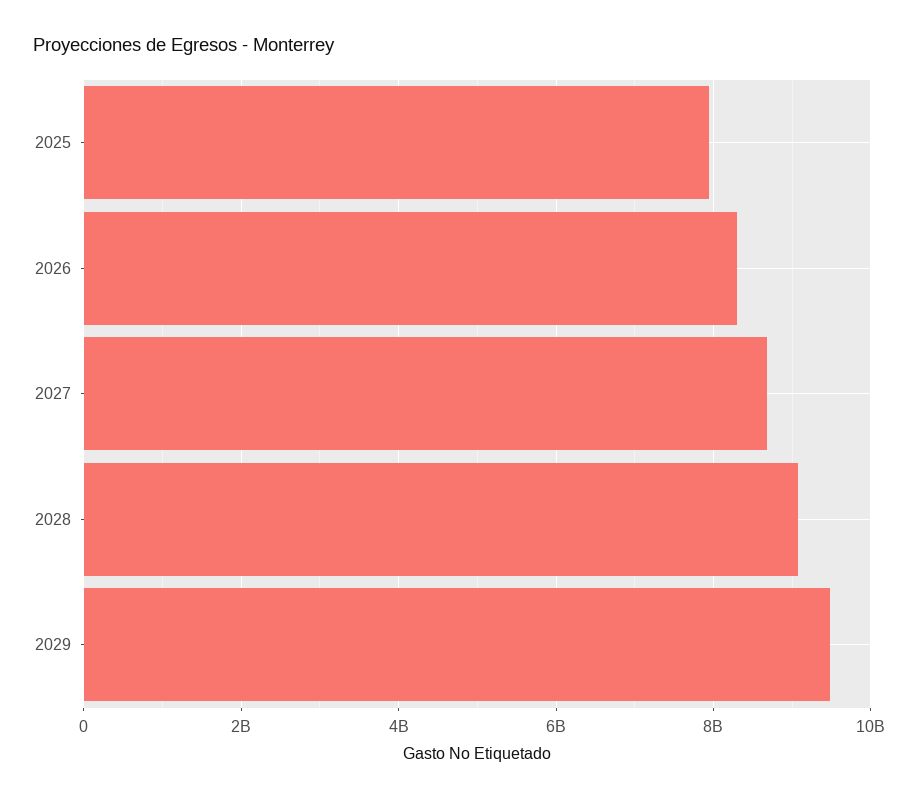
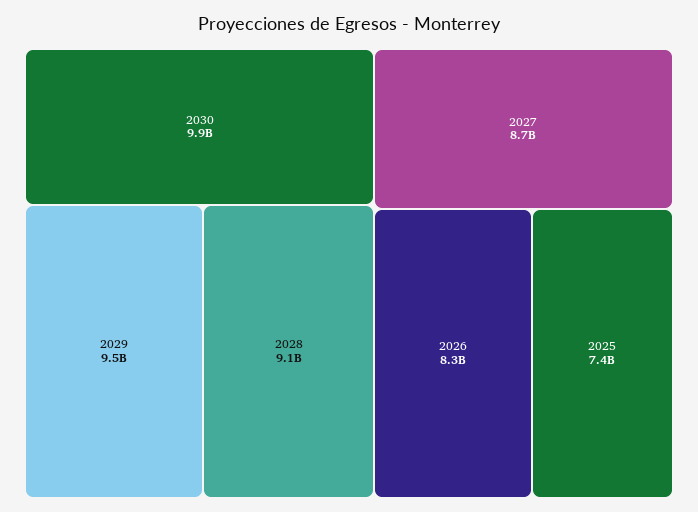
2025: 8000000000 -> 7400000000
2030: none -> 9900000000

